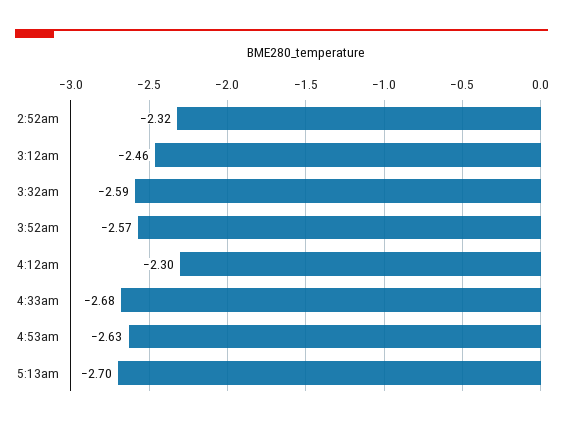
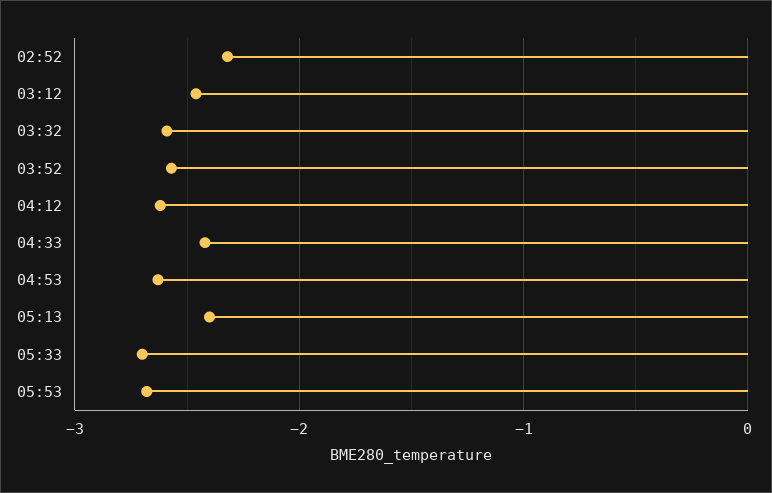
4:12am: -2.3 -> -2.6
4:33am: -2.68 -> -2.4
5:13am: -2.7 -> -2.4
05:33: none -> -2.7
05:53: none -> -2.7

